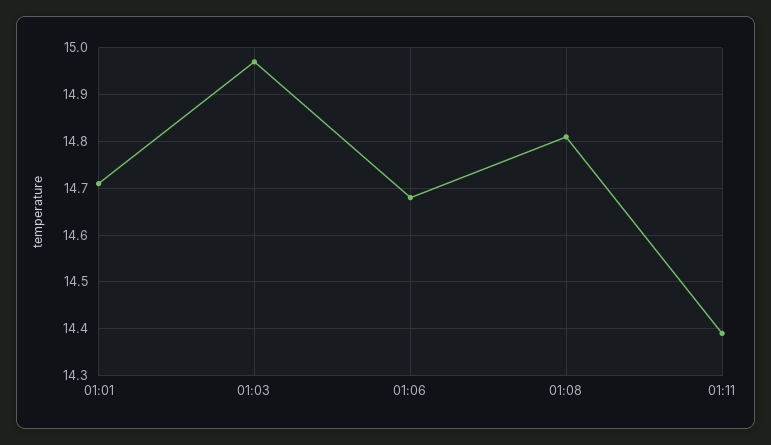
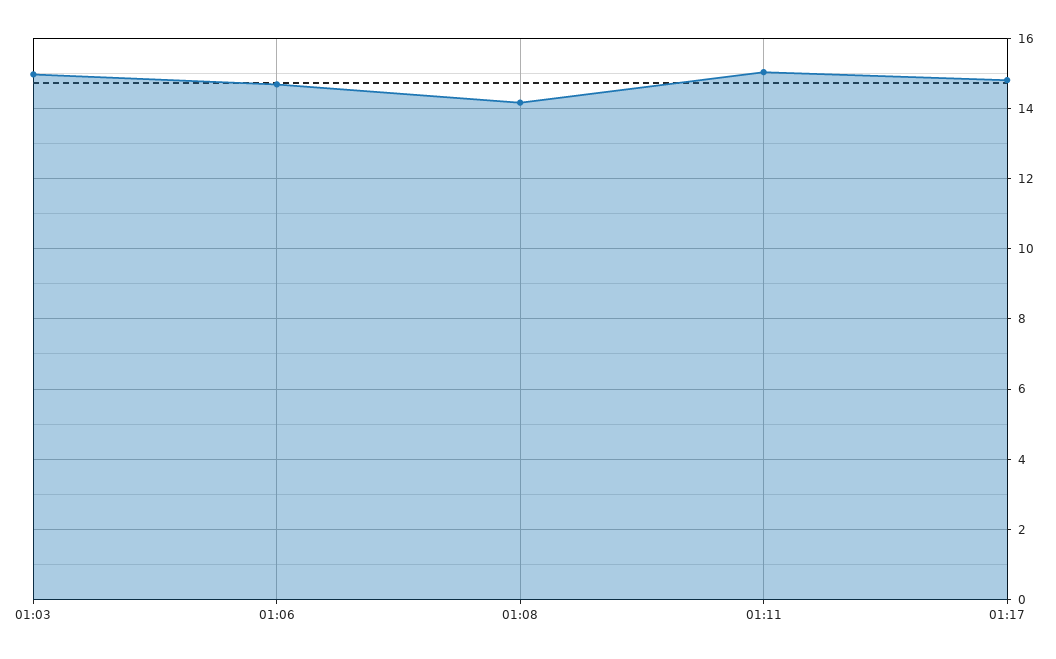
01:01: 14.7 -> none
01:08: 14.8 -> 14.2
01:11: 14.4 -> 15
01:17: none -> 14.8

